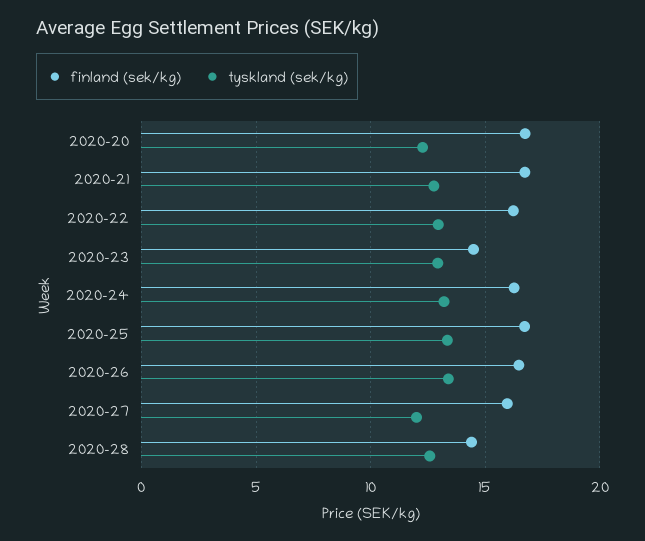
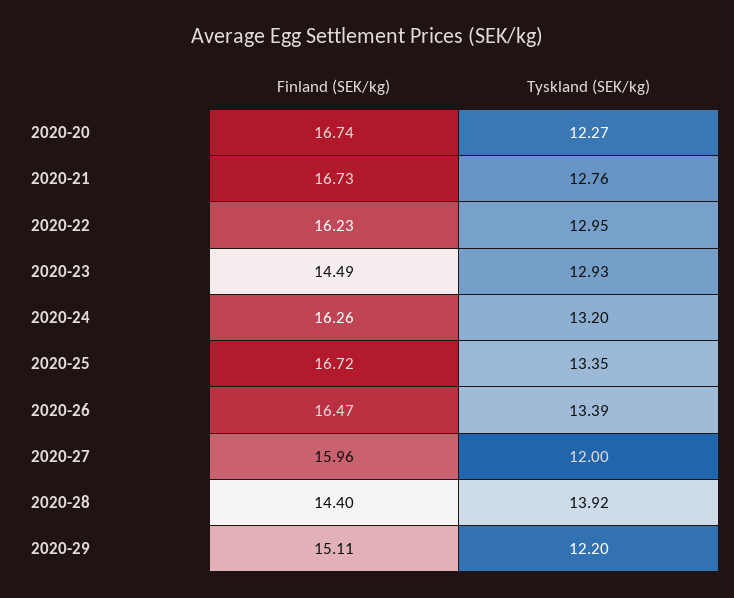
tyskland (sek/kg), 2020-28: 12.5 -> 13.92
finland (sek/kg), 2020-29: none -> 15.11
tyskland (sek/kg), 2020-29: none -> 12.2

